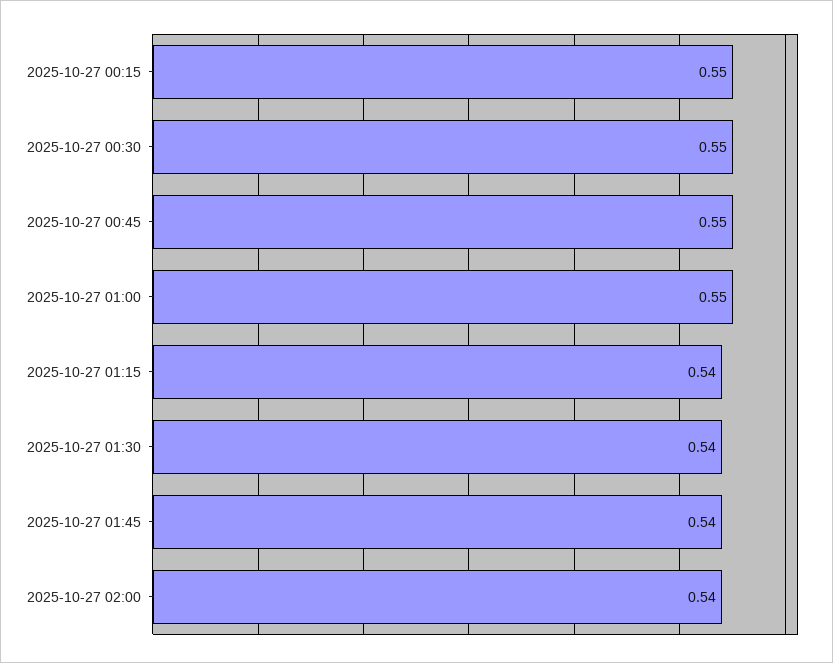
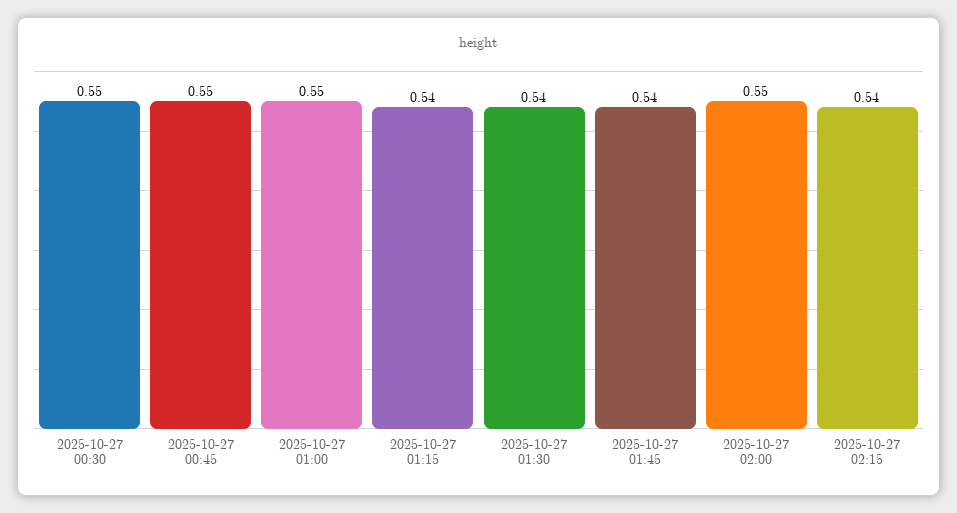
2025-10-27 00:15: 0.55 -> none
2025-10-27 02:00: 0.54 -> 0.55
2025-10-27 02:15: none -> 0.54

